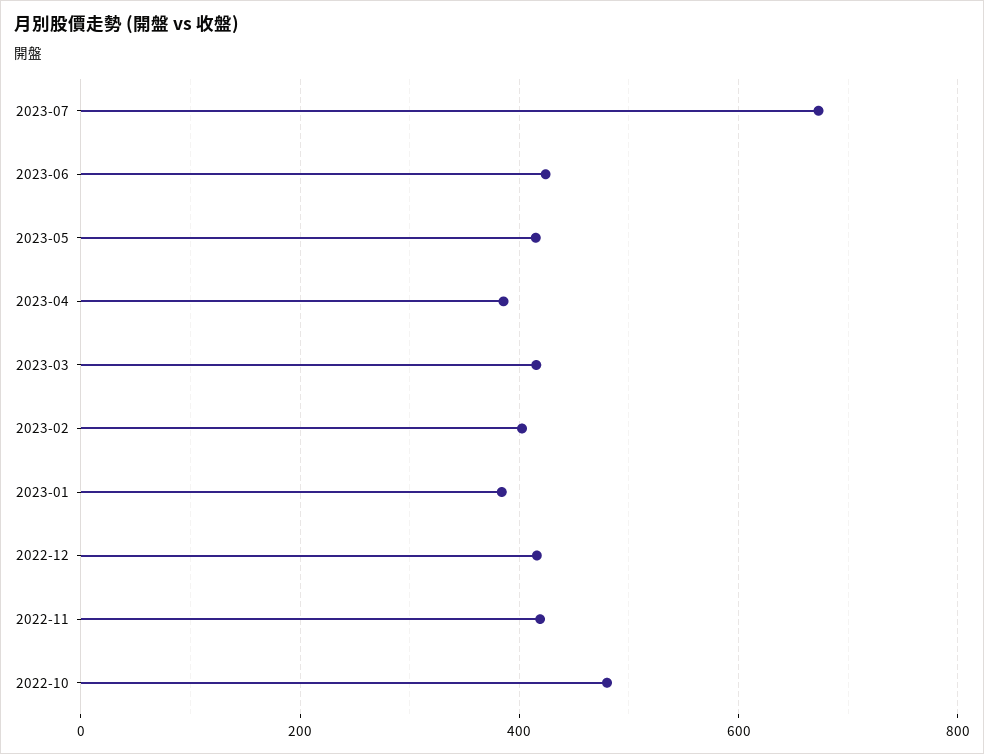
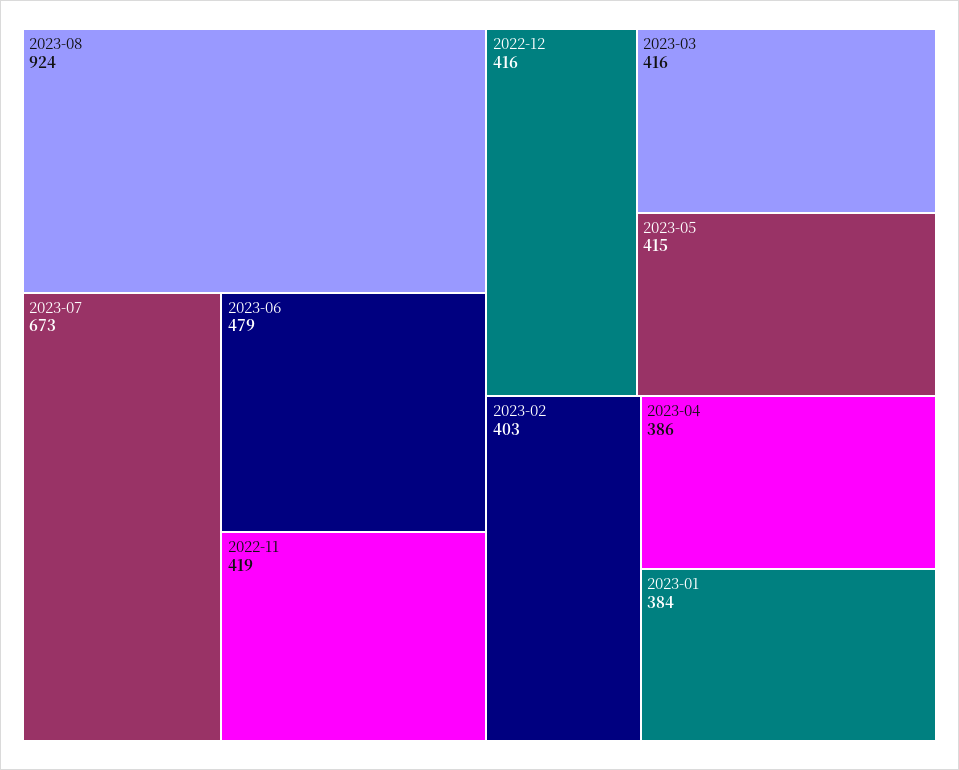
2023-06: 420 -> 479
2022-10: 480 -> none
2023-08: none -> 924

